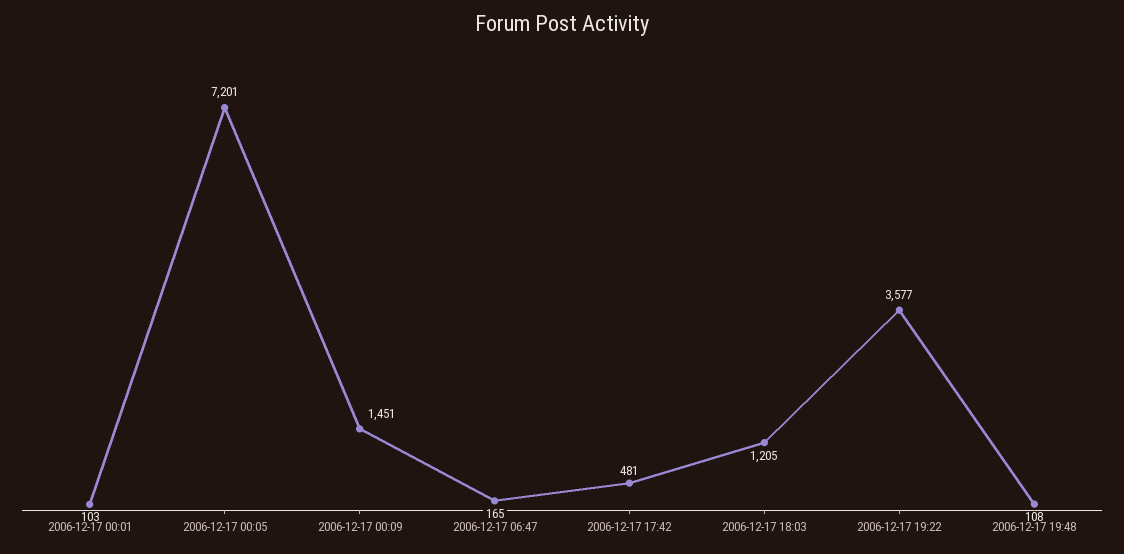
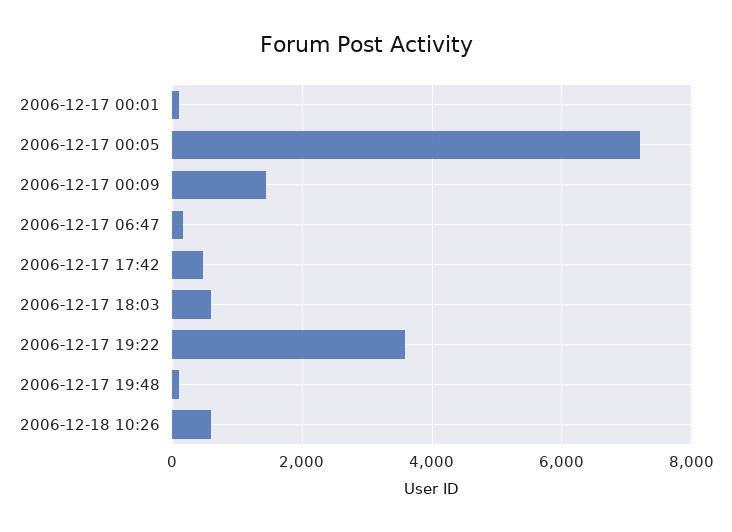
2006-12-17 18:03: 1205 -> 600
2006-12-18 10:26: none -> 600

